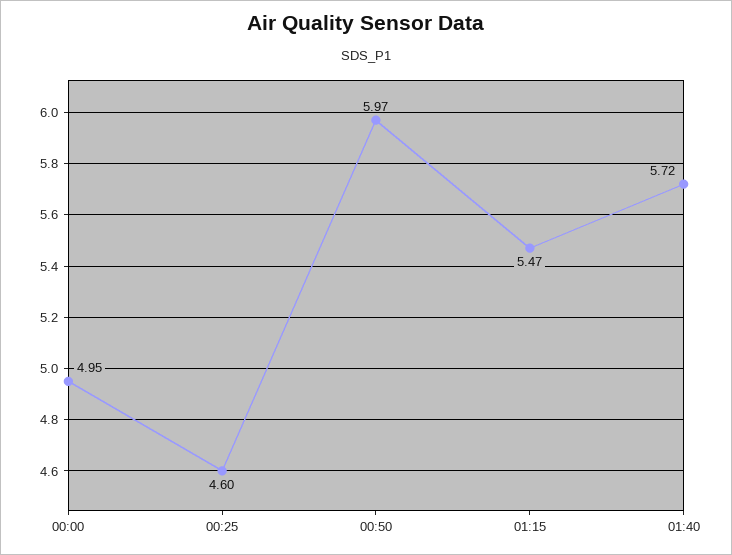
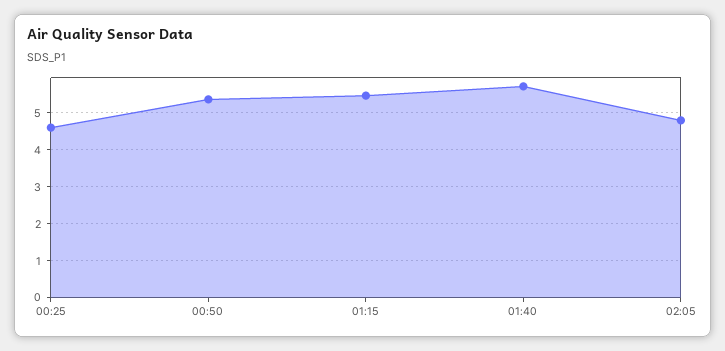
00:00: 4.95 -> none
00:50: 5.97 -> 5.4
02:05: none -> 4.8

